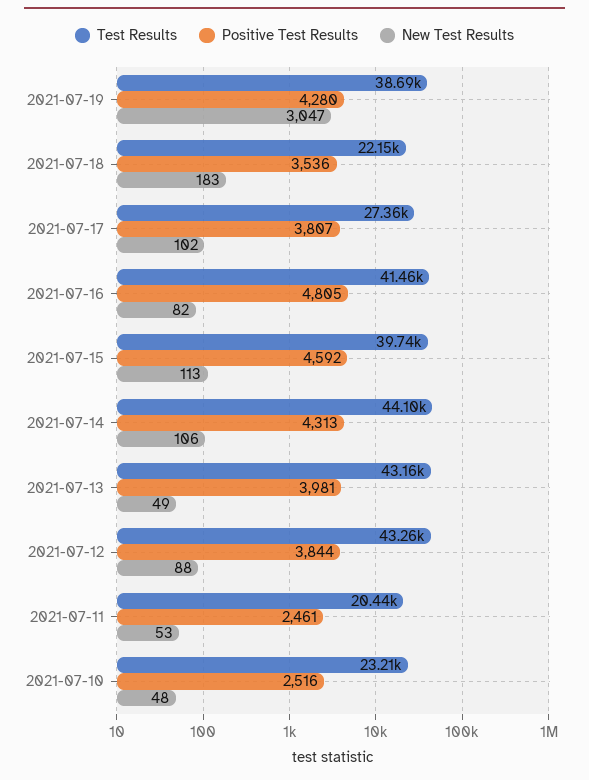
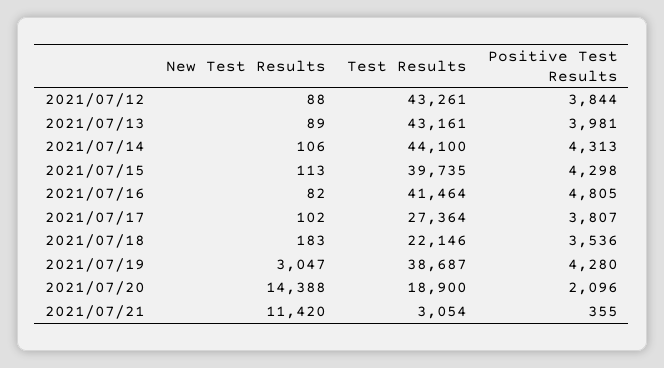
Positive Test Results, 2021-07-15: 4592 -> 4298
New Test Results, 2021-07-13: 49 -> 89
Test Results, 2021-07-11: 20440 -> none
Positive Test Results, 2021-07-11: 2461 -> none
New Test Results, 2021-07-11: 53 -> none
Test Results, 2021-07-10: 23210 -> none
Positive Test Results, 2021-07-10: 2516 -> none
New Test Results, 2021-07-10: 48 -> none
New Test Results, 2021/07/20: none -> 14388
Test Results, 2021/07/20: none -> 18900
Positive Test Results, 2021/07/20: none -> 2096
New Test Results, 2021/07/21: none -> 11420
Test Results, 2021/07/21: none -> 3054
Positive Test Results, 2021/07/21: none -> 355

